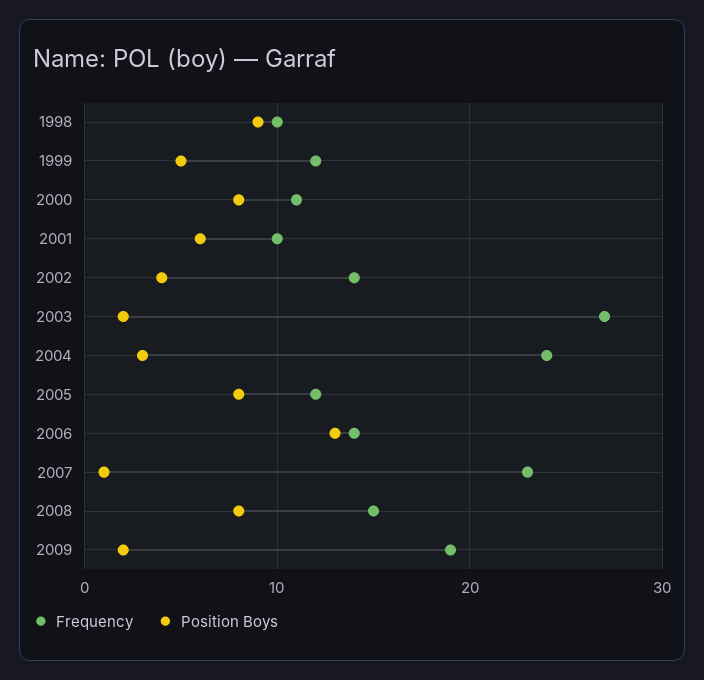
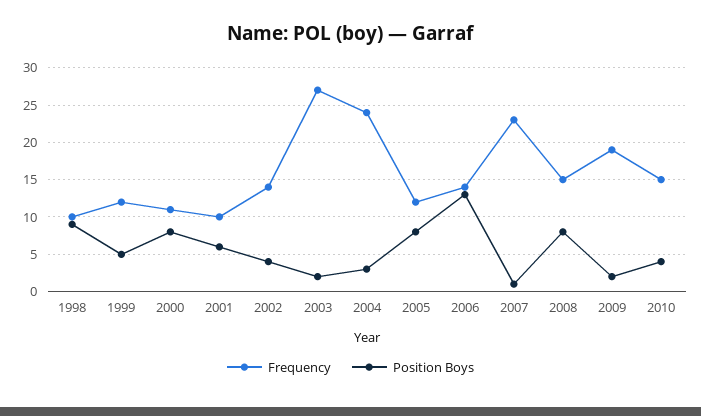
Frequency, 2010: none -> 15
Position Boys, 2010: none -> 4

